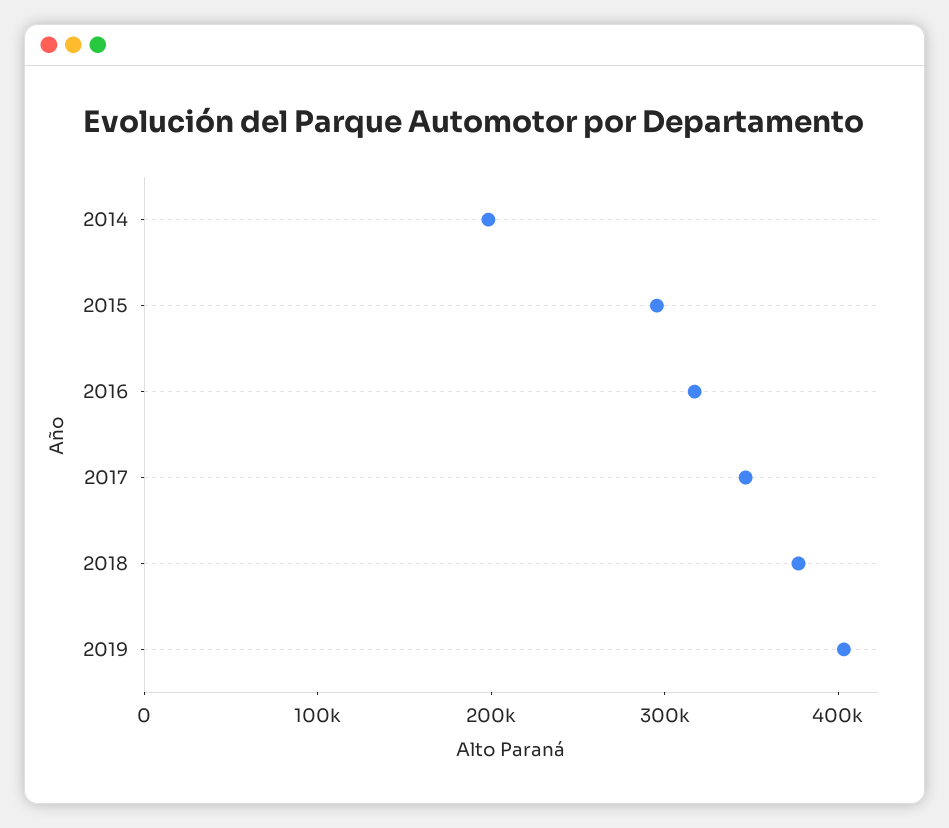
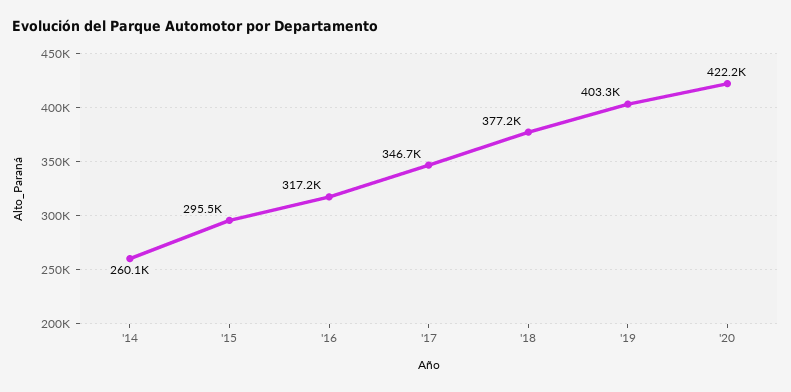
2014: 200000 -> 260100
'20: none -> 422200

